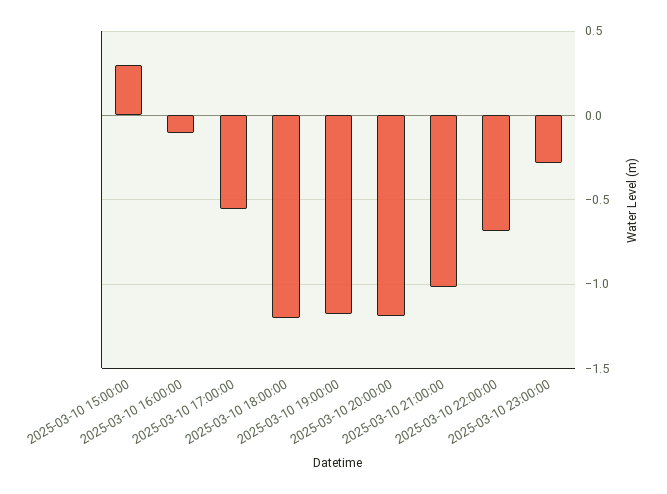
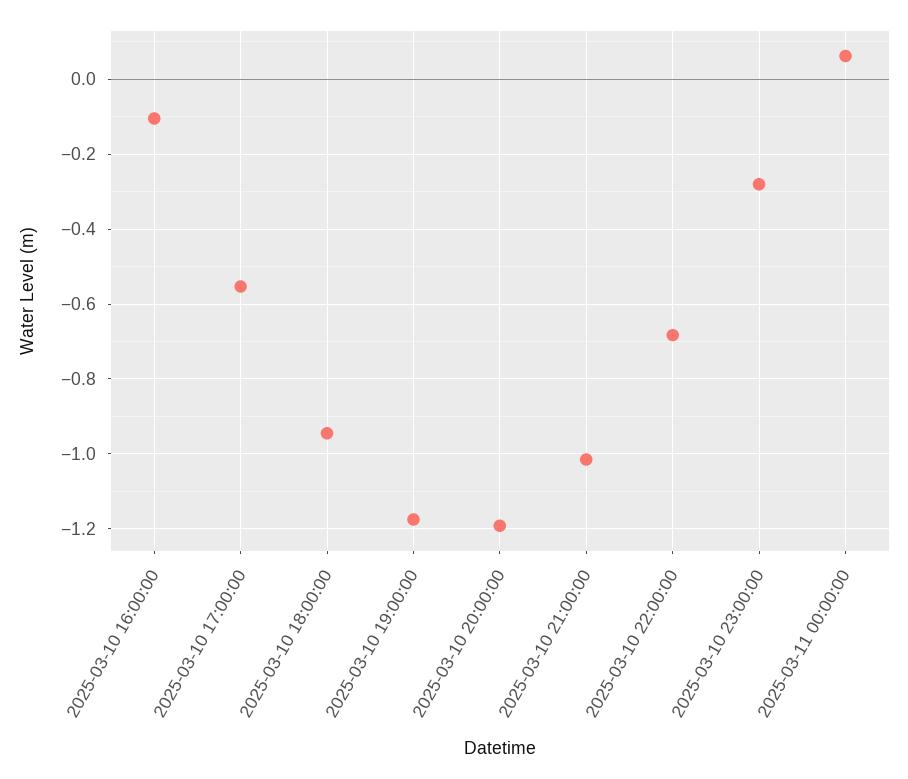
2025-03-10 15:00:00: 0.3 -> none
2025-03-10 18:00:00: -1.2 -> -0.94
2025-03-11 00:00:00: none -> 0.06

